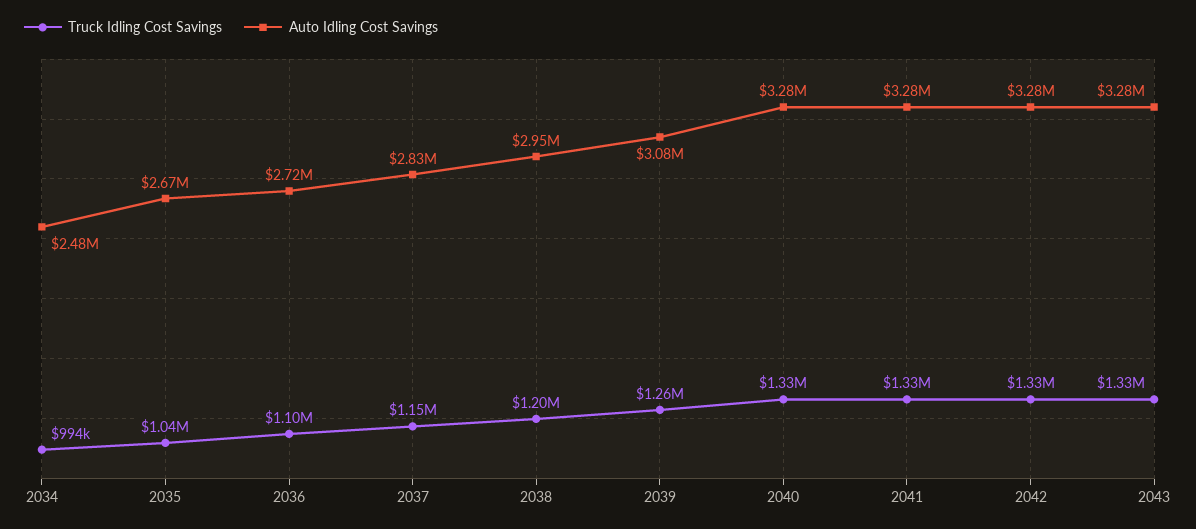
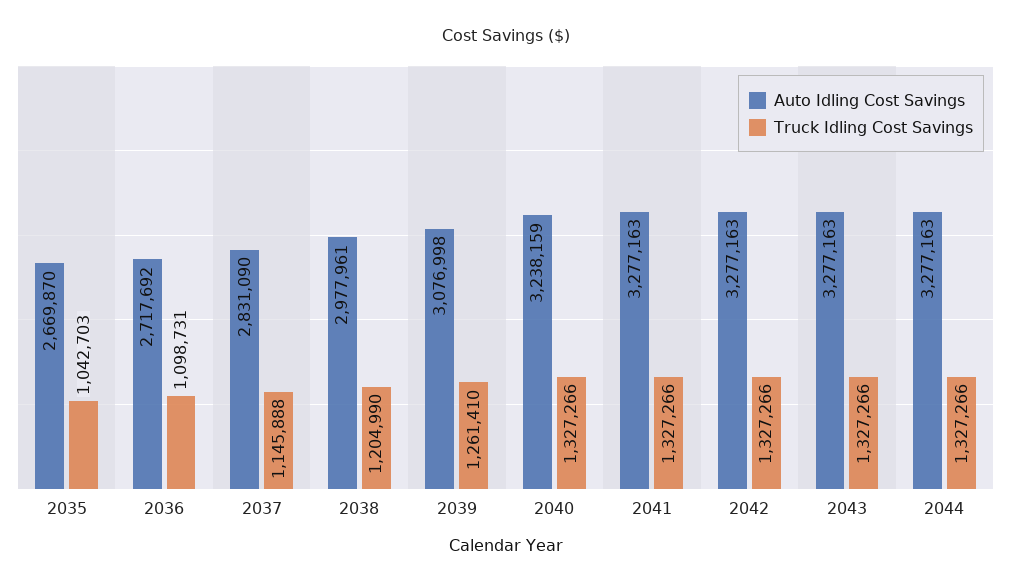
Truck Idling Cost Savings, 2034: 994000 -> none
Auto Idling Cost Savings, 2034: 2480000 -> none
Auto Idling Cost Savings, 2038: 2950000 -> 2977961
Auto Idling Cost Savings, 2040: 3280000 -> 3238159
Auto Idling Cost Savings, 2044: none -> 3277163
Truck Idling Cost Savings, 2044: none -> 1327266

